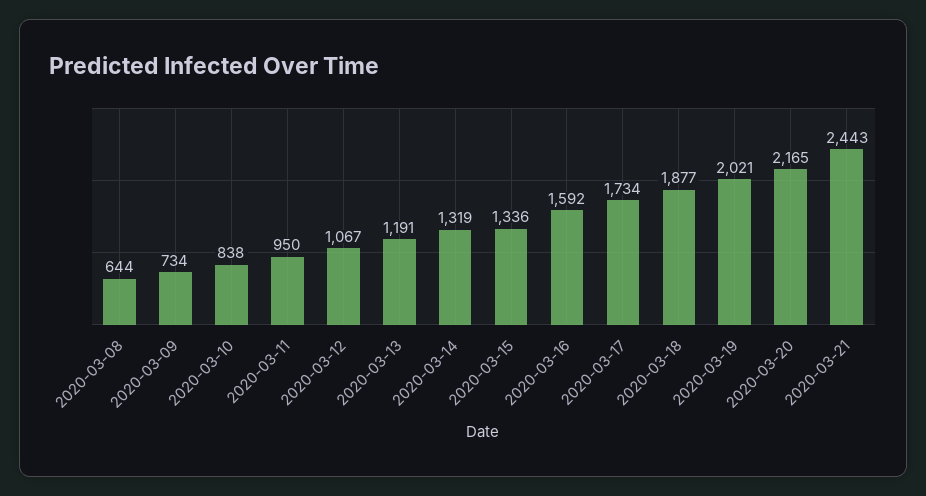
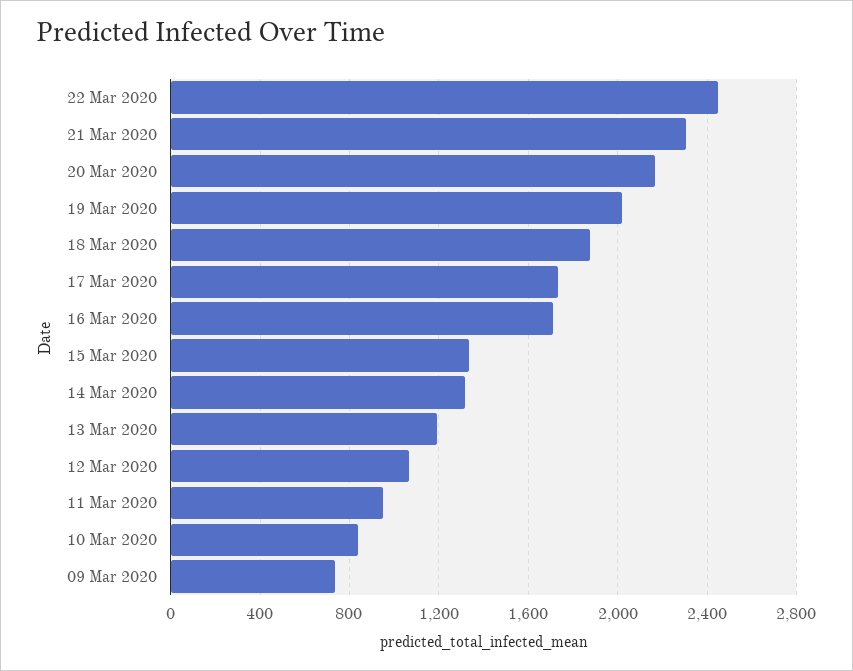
2020-03-08: 644 -> none
2020-03-16: 1592 -> 1700
2020-03-21: 2443 -> 2300
22 Mar 2020: none -> 2450

